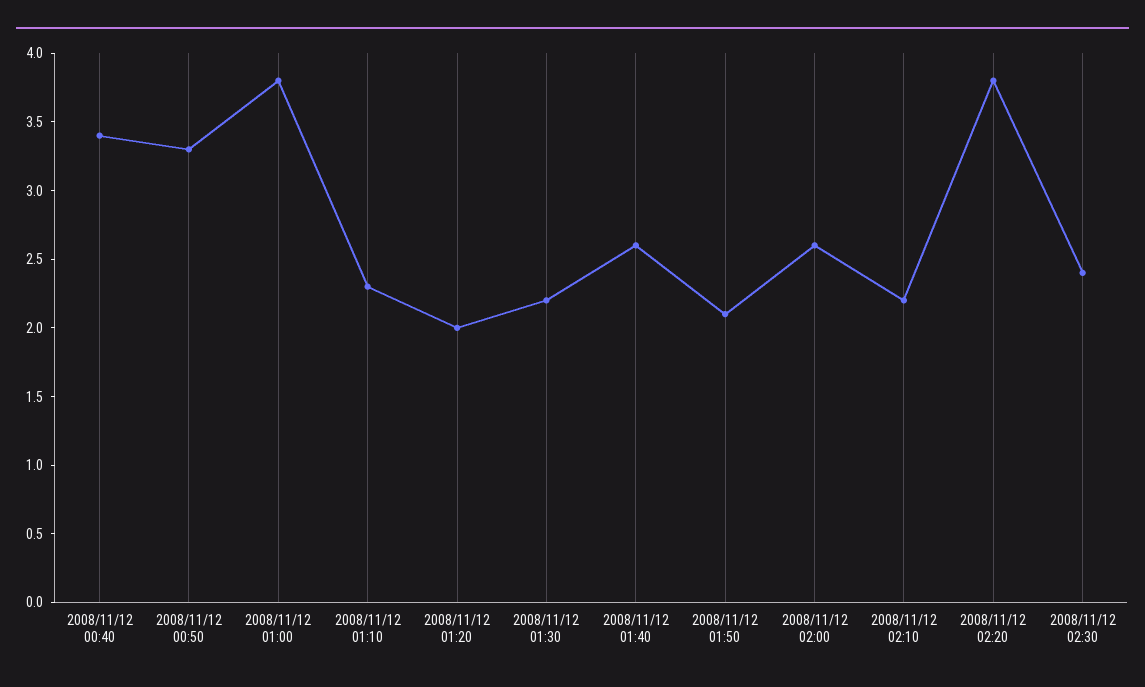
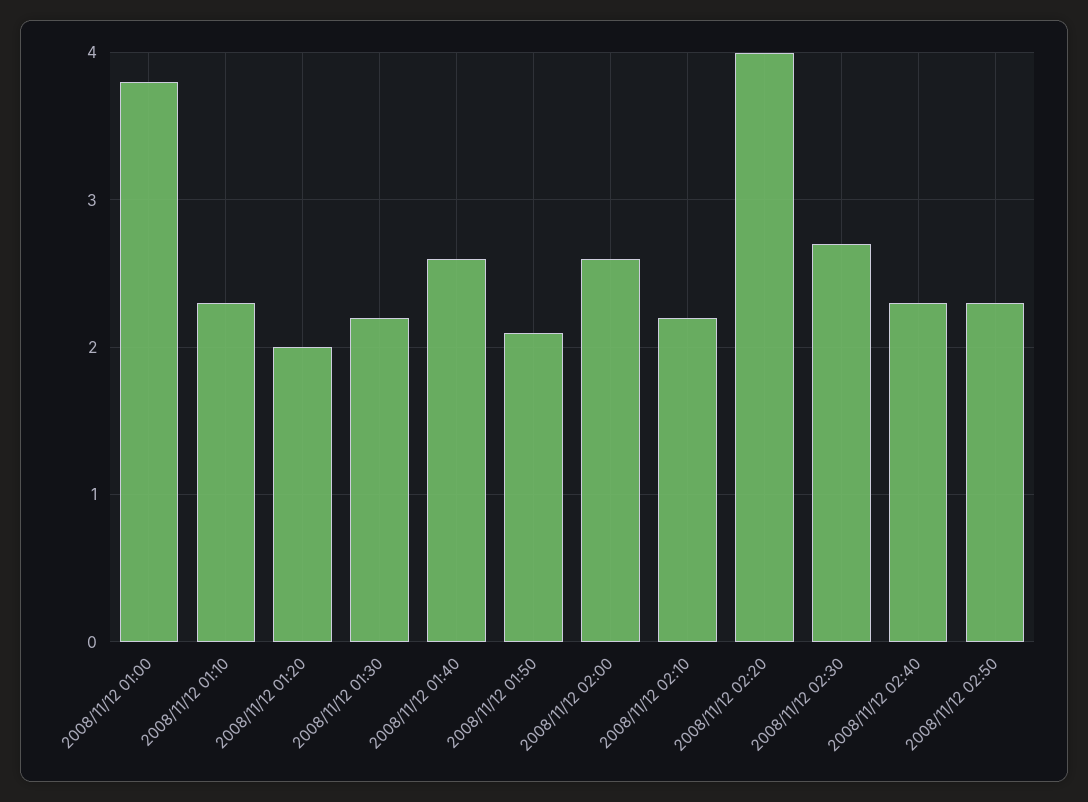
2008/11/12 00:40: 3.4 -> none
2008/11/12 00:50: 3.3 -> none
2008/11/12 02:20: 3.8 -> 4
2008/11/12 02:30: 2.4 -> 2.7
2008/11/12 02:40: none -> 2.3
2008/11/12 02:50: none -> 2.3

